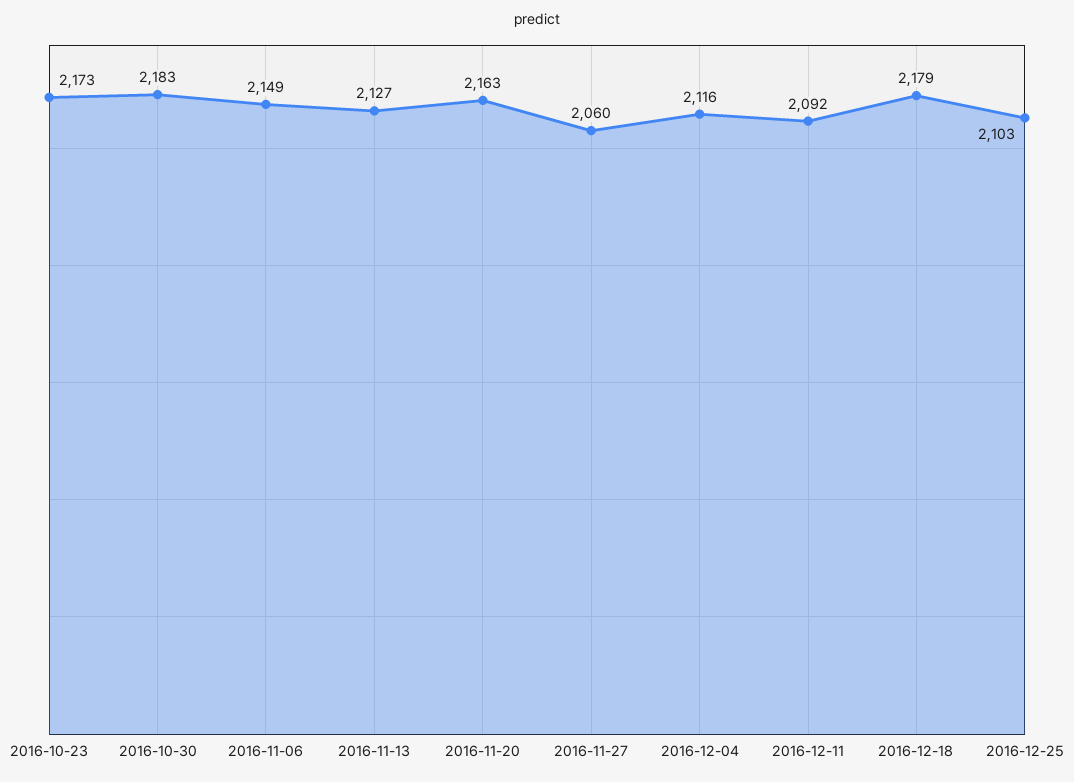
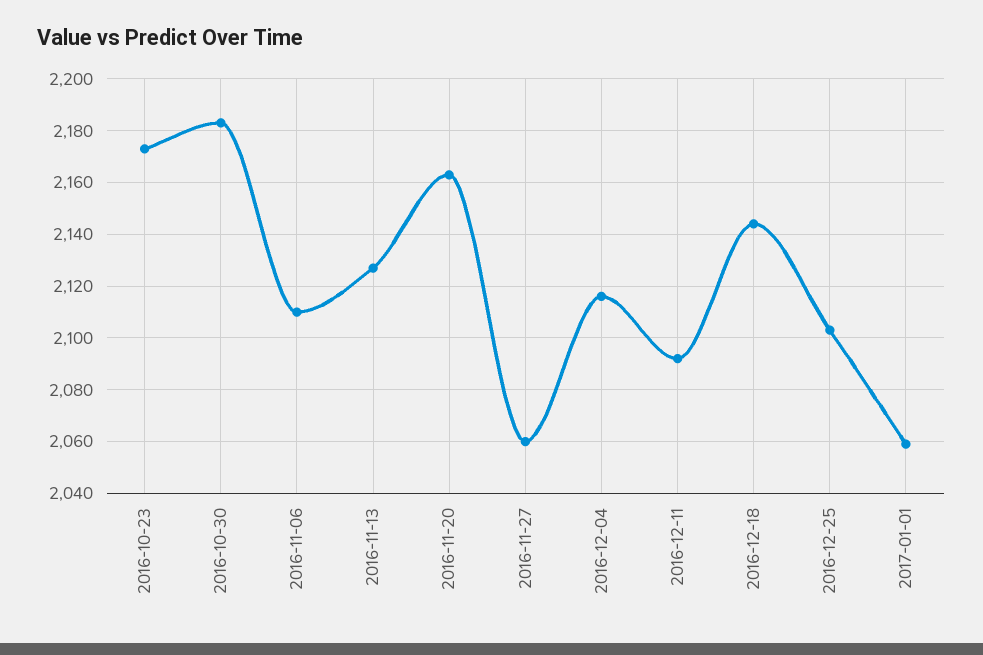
2016-11-06: 2149 -> 2110
2016-12-18: 2179 -> 2145
2017-01-01: none -> 2060

